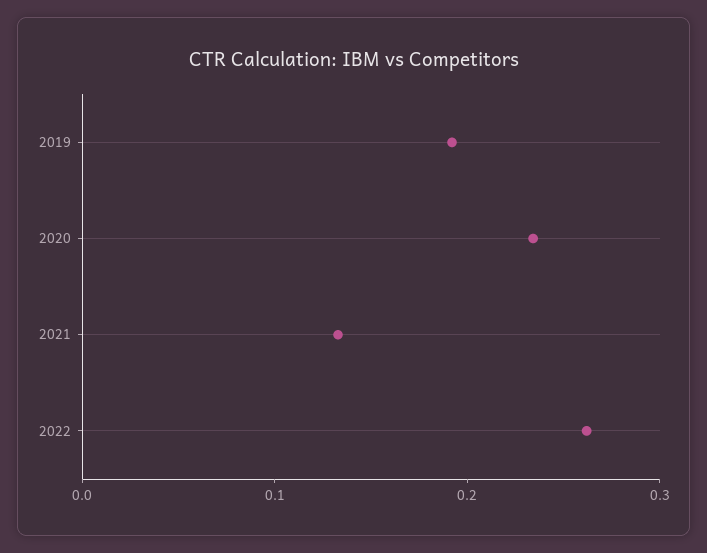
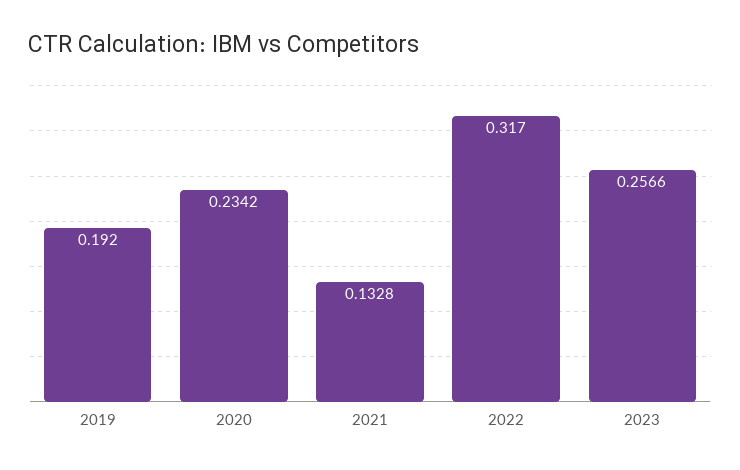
2022: 0.26 -> 0.317
2023: none -> 0.2566

